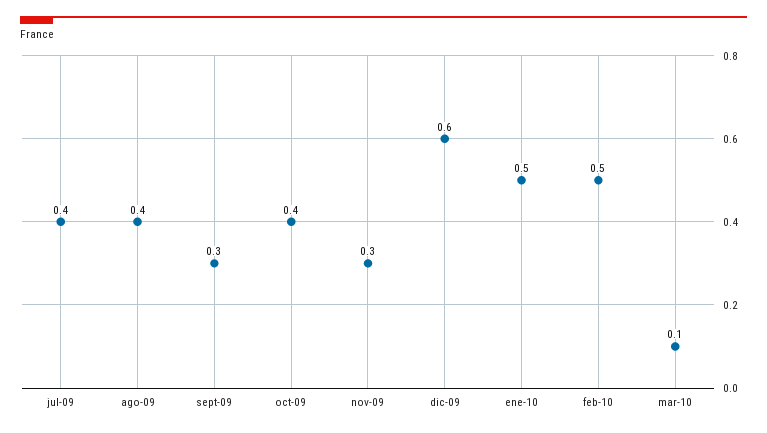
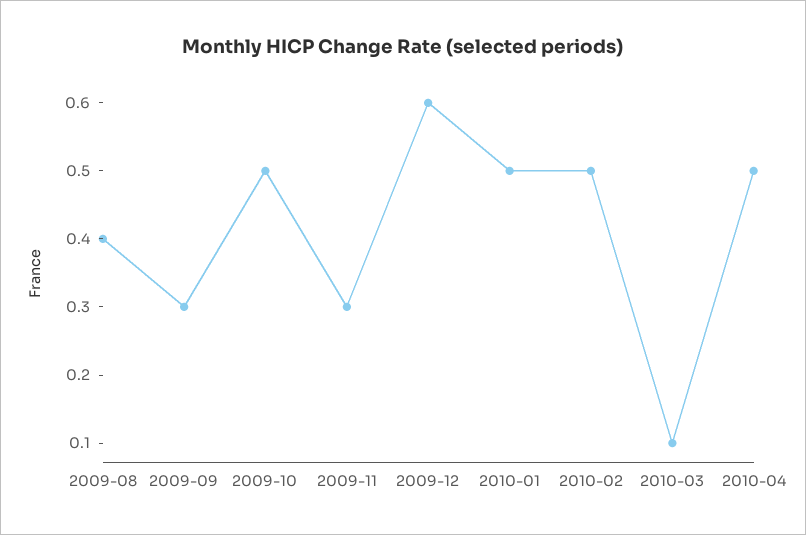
jul-09: 0.4 -> none
oct-09: 0.4 -> 0.5
2010-04: none -> 0.5

